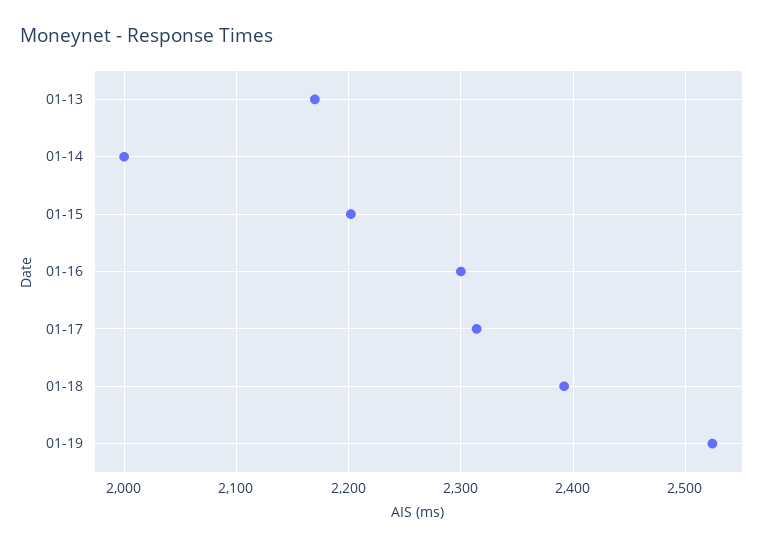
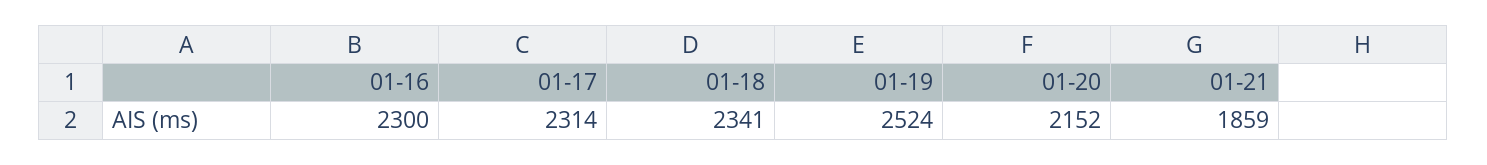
01-13: 2170 -> none
01-14: 2000 -> none
01-15: 2200 -> none
01-18: 2390 -> 2341
01-20: none -> 2152
01-21: none -> 1859

